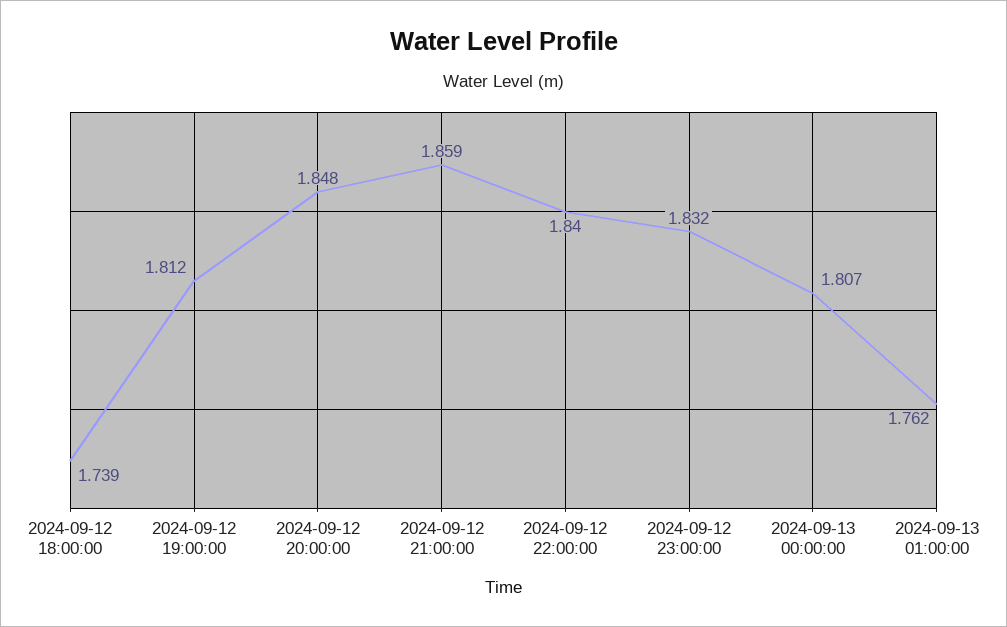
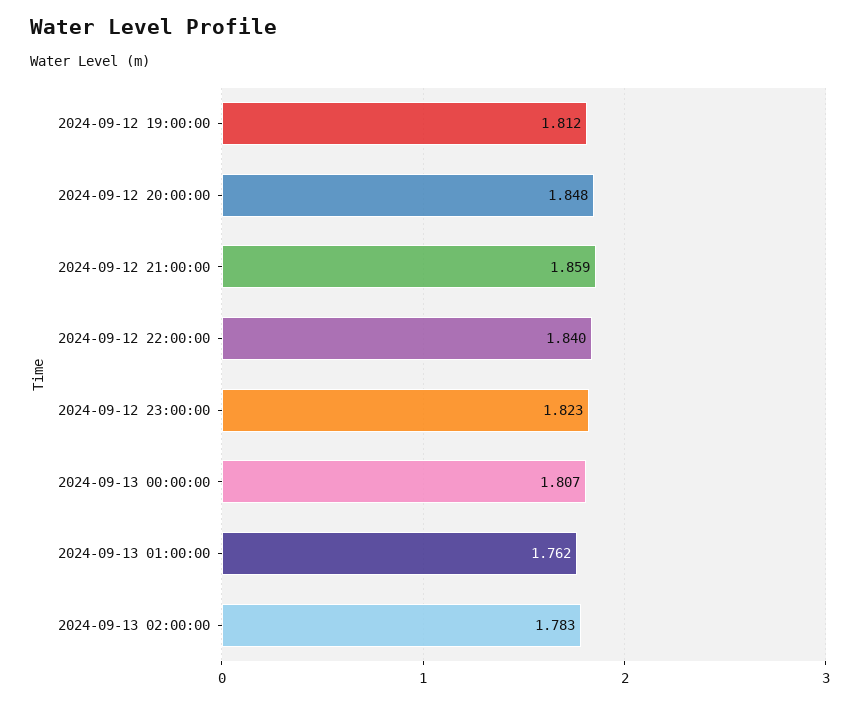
2024-09-12 18:00:00: 1.739 -> none
2024-09-12 23:00:00: 1.832 -> 1.823
2024-09-13 02:00:00: none -> 1.783

